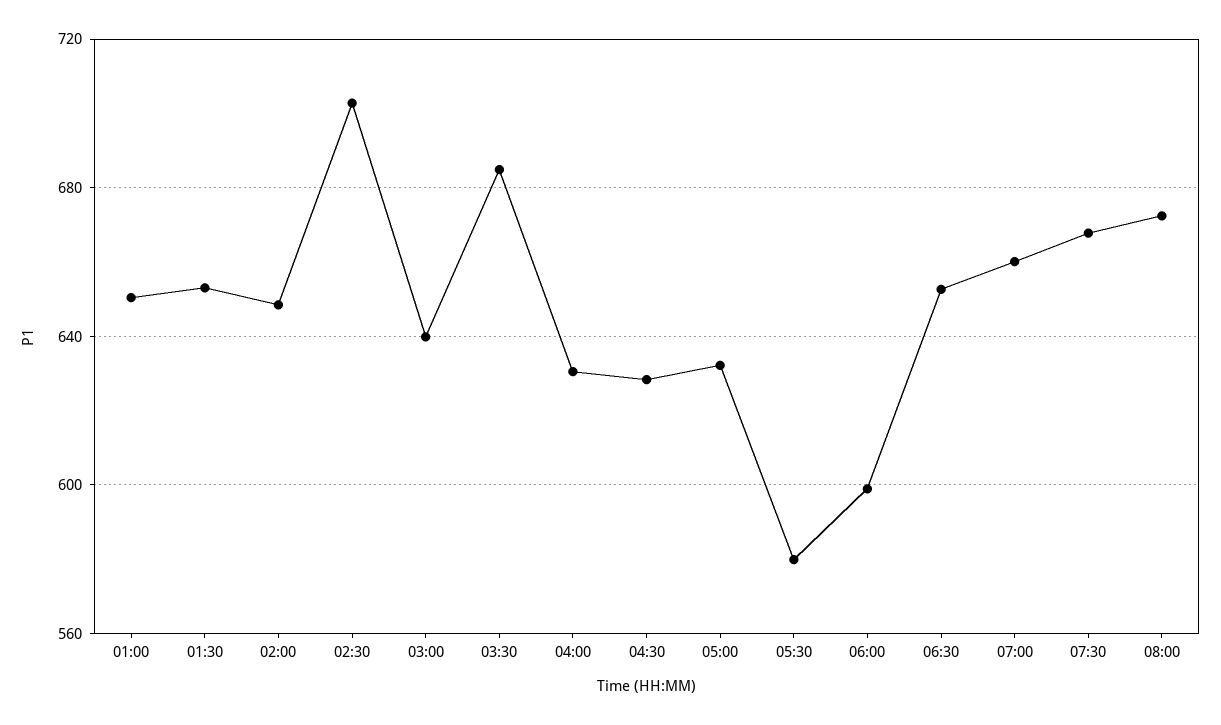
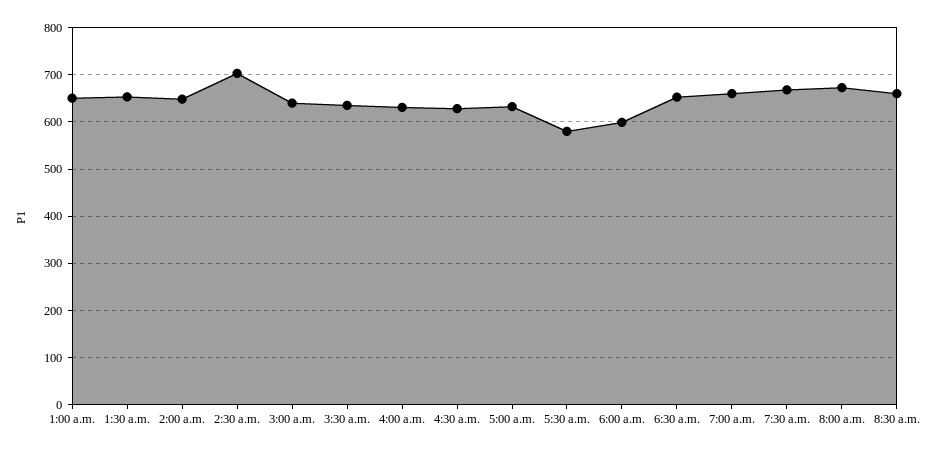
03:30: 685 -> 640
8:30 a.m.: none -> 660

